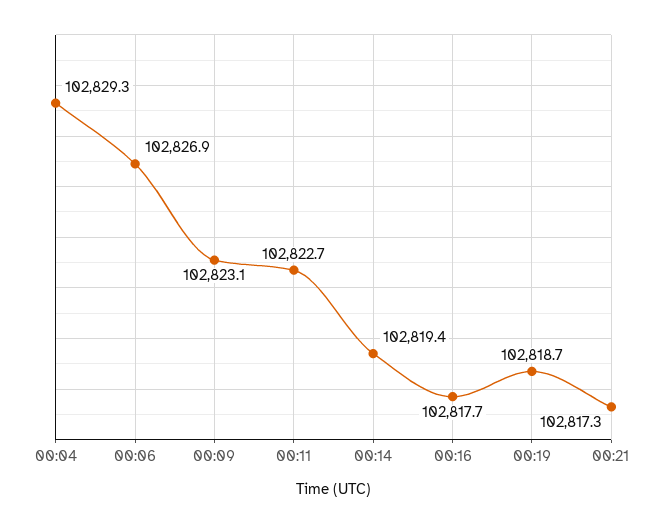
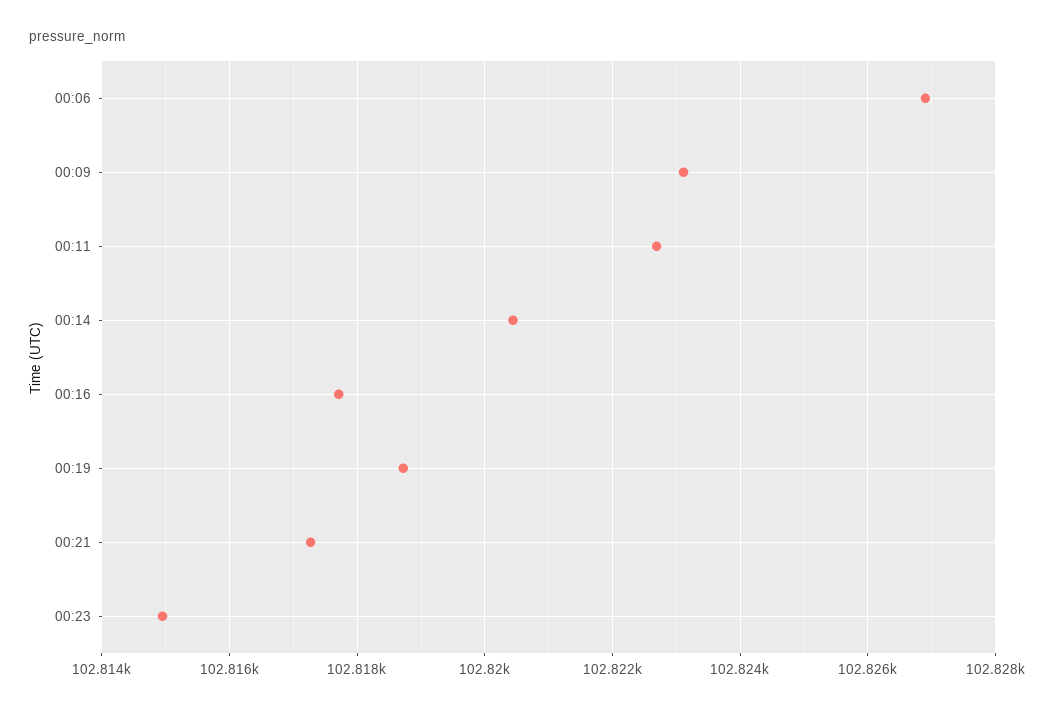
00:04: 102829.3 -> none
00:14: 102819.4 -> 102820.4
00:23: none -> 102815

